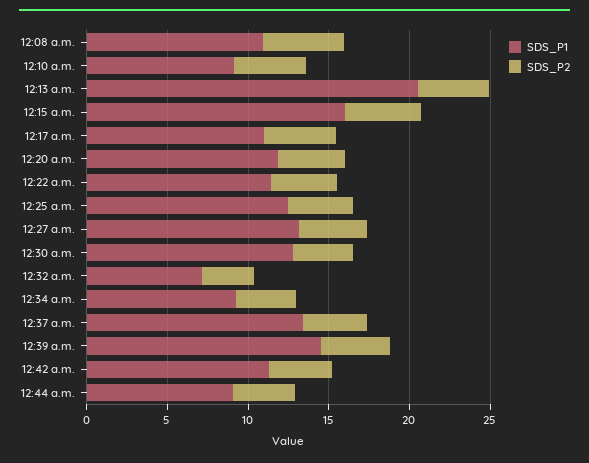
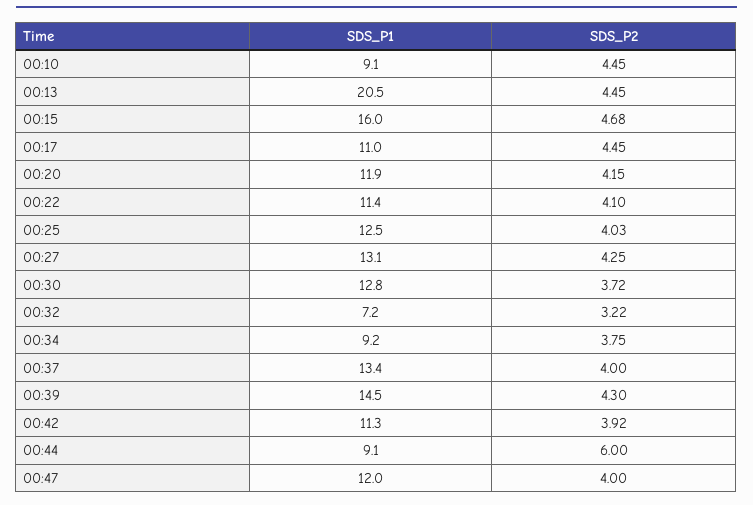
SDS_P1, 12:08 a.m.: 11 -> none
SDS_P2, 12:08 a.m.: 5 -> none
SDS_P2, 12:44 a.m.: 4 -> 6
SDS_P1, 00:47: none -> 12
SDS_P2, 00:47: none -> 4

